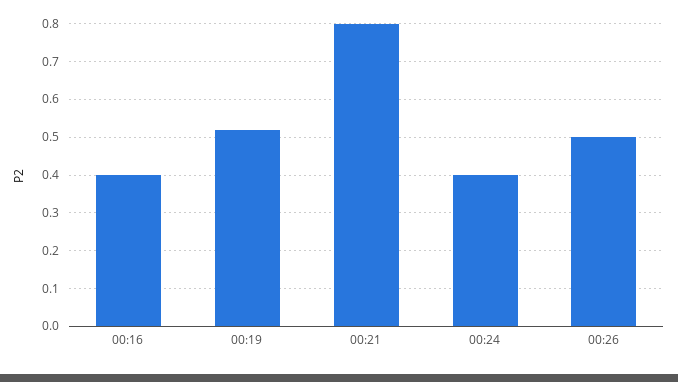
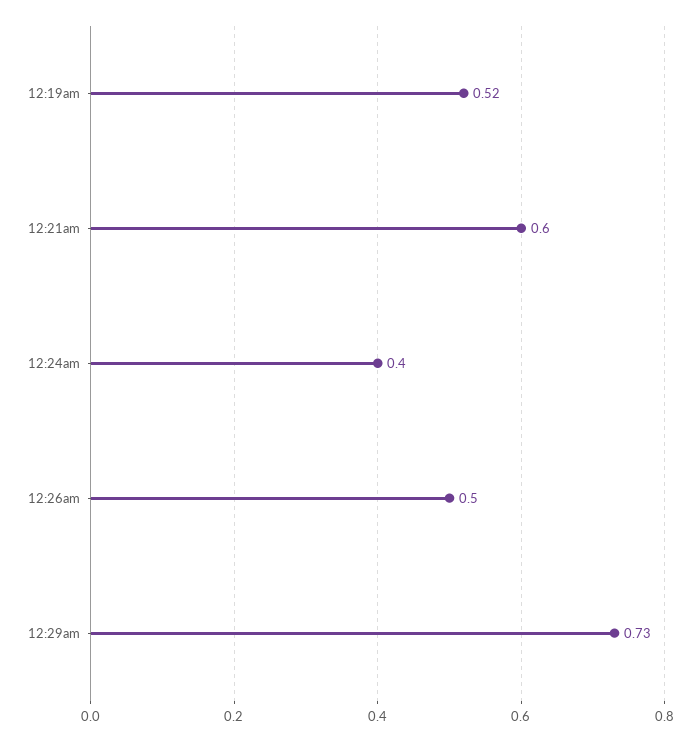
00:16: 0.4 -> none
00:21: 0.8 -> 0.6
12:29am: none -> 0.73

